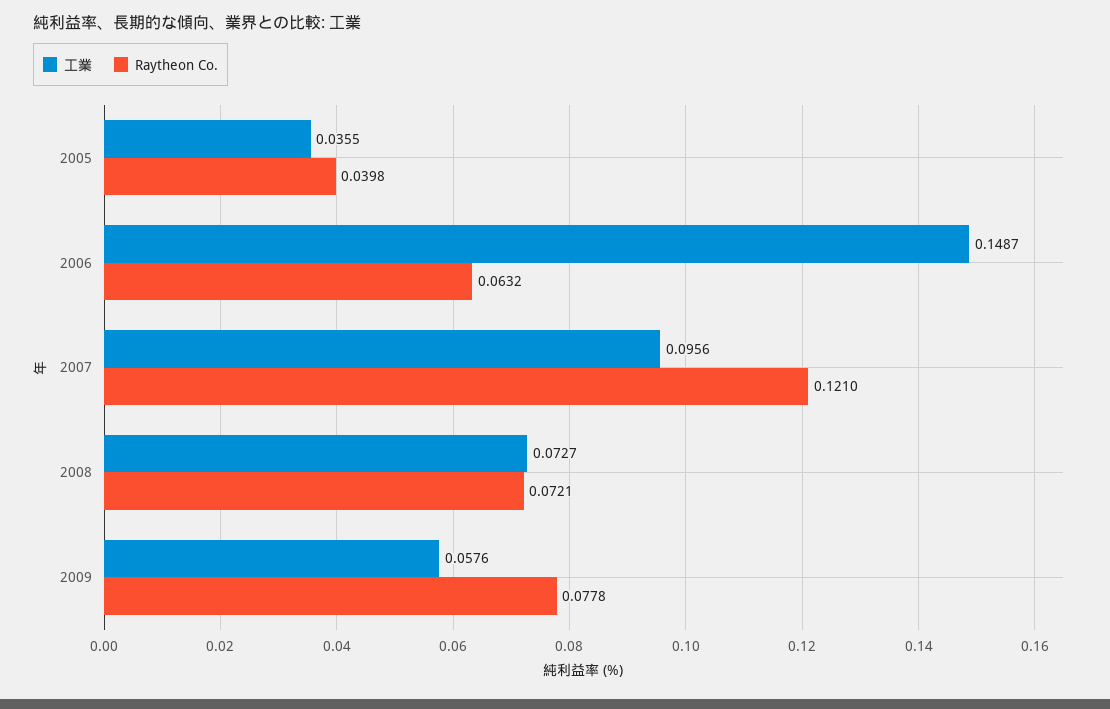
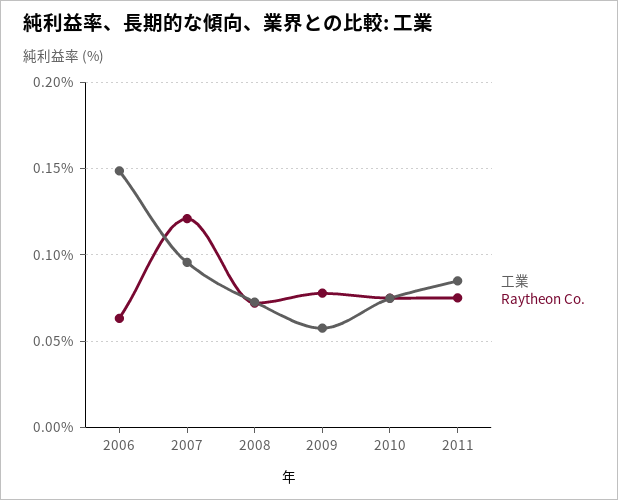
工業, 2005: 0.0355 -> none
Raytheon Co., 2005: 0.0398 -> none
工業, 2010: none -> 0.075
Raytheon Co., 2010: none -> 0.075
工業, 2011: none -> 0.085
Raytheon Co., 2011: none -> 0.075

